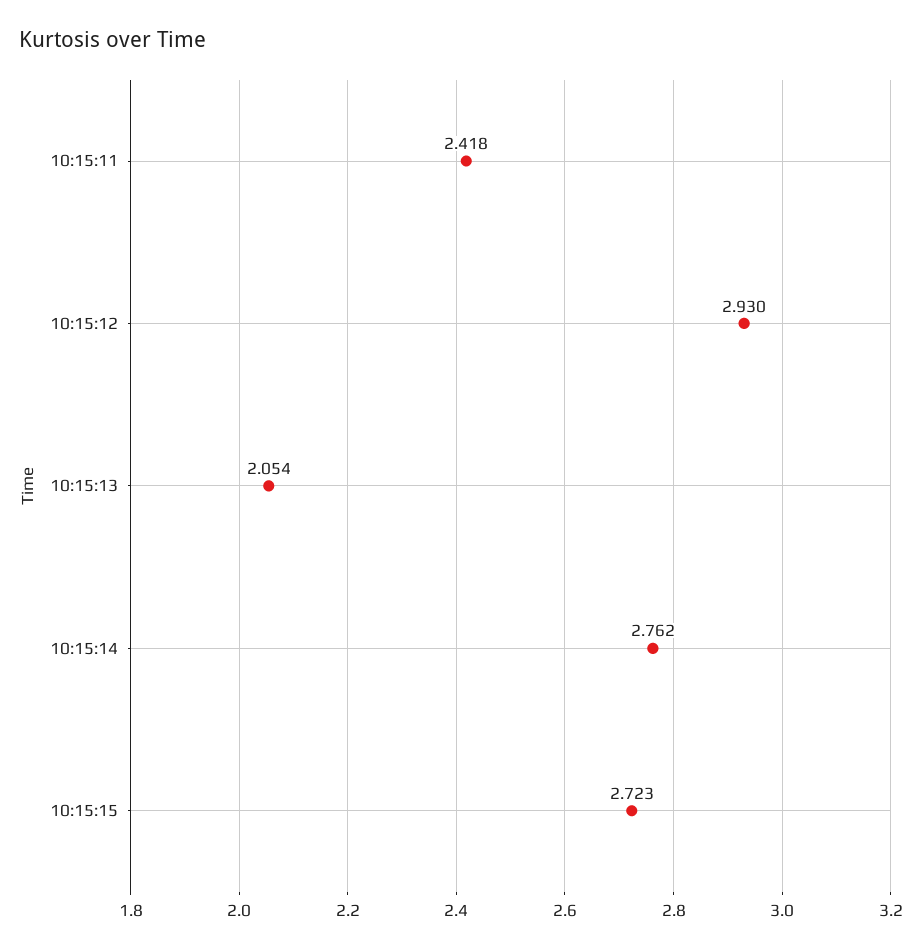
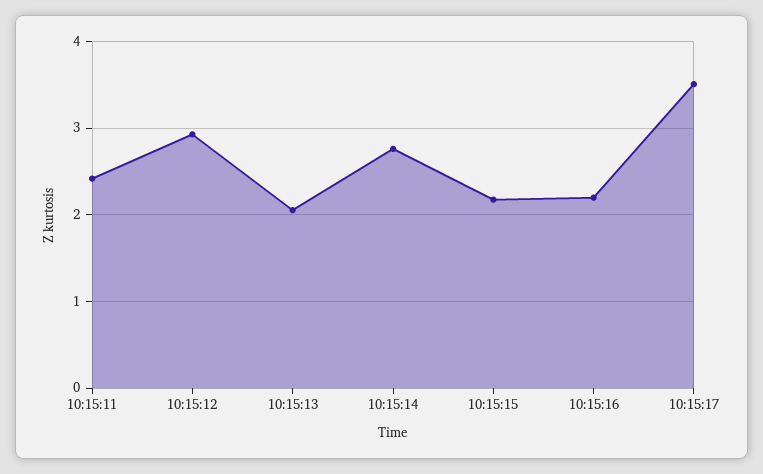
10:15:15: 2.723 -> 2.2
10:15:16: none -> 2.2
10:15:17: none -> 3.5

